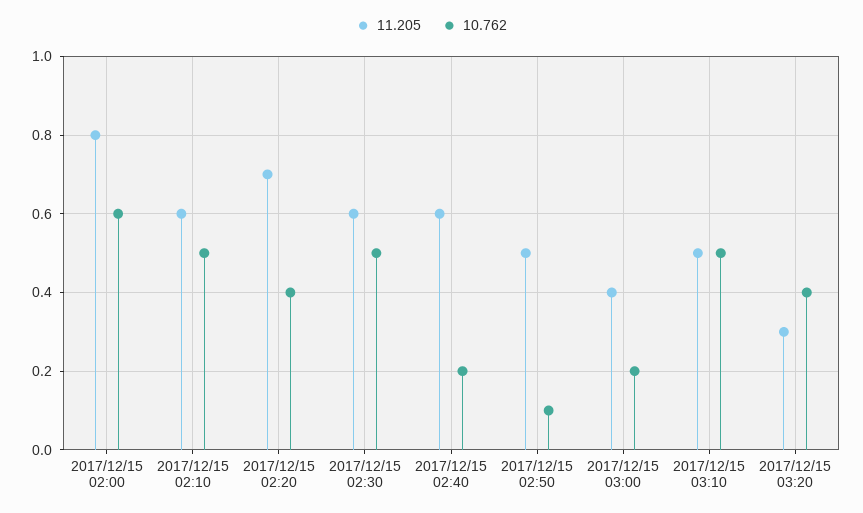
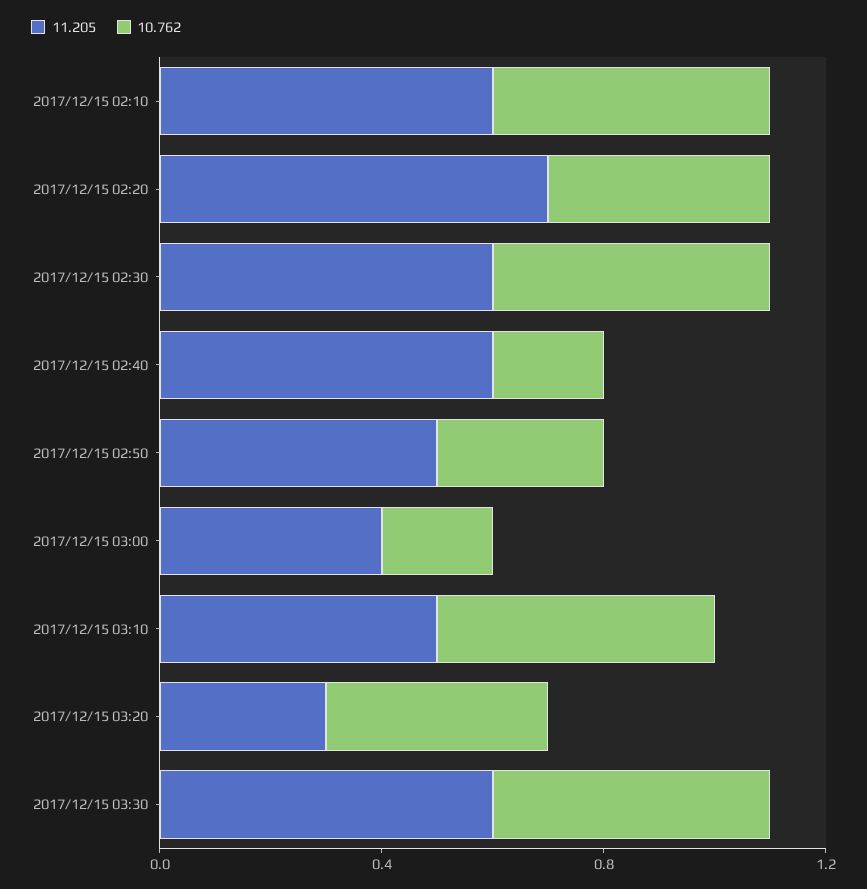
11.205, 2017/12/15 02:00: 0.8 -> none
10.762, 2017/12/15 02:00: 0.6 -> none
10.762, 2017/12/15 02:50: 0.1 -> 0.3
11.205, 2017/12/15 03:30: none -> 0.6
10.762, 2017/12/15 03:30: none -> 0.5

